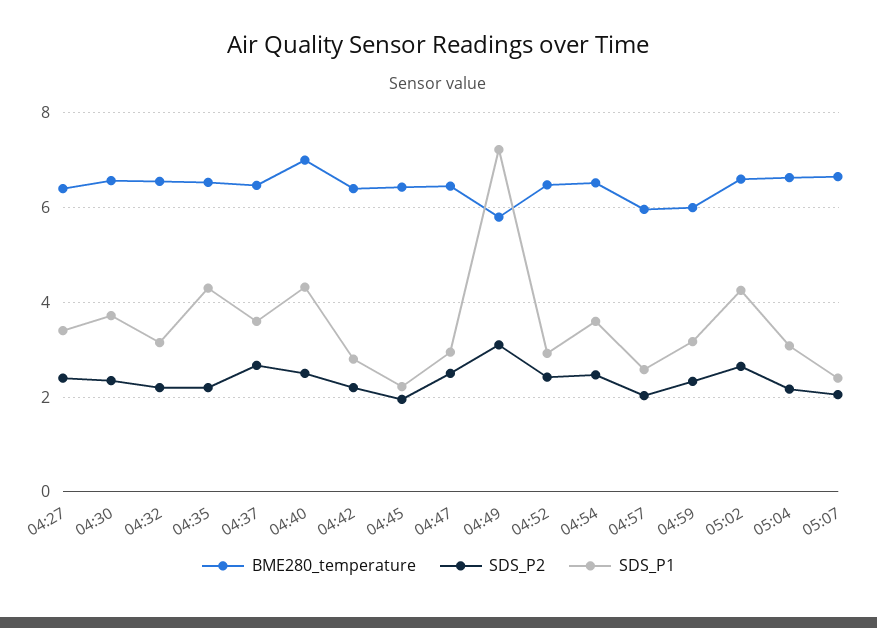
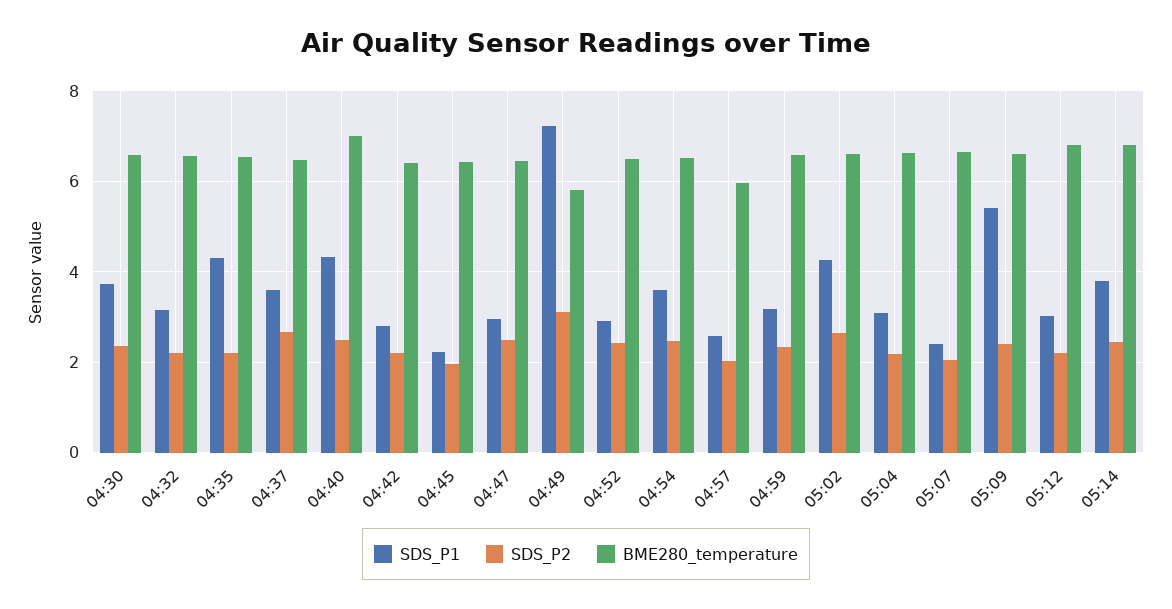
BME280_temperature, 04:27: 6.4 -> none
SDS_P2, 04:27: 2.4 -> none
SDS_P1, 04:27: 3.4 -> none
BME280_temperature, 04:59: 6 -> 6.6
SDS_P1, 05:09: none -> 5.4
SDS_P2, 05:09: none -> 2.4
BME280_temperature, 05:09: none -> 6.6
SDS_P1, 05:12: none -> 3
SDS_P2, 05:12: none -> 2.2
BME280_temperature, 05:12: none -> 6.8
SDS_P1, 05:14: none -> 3.8
SDS_P2, 05:14: none -> 2.4
BME280_temperature, 05:14: none -> 6.8

